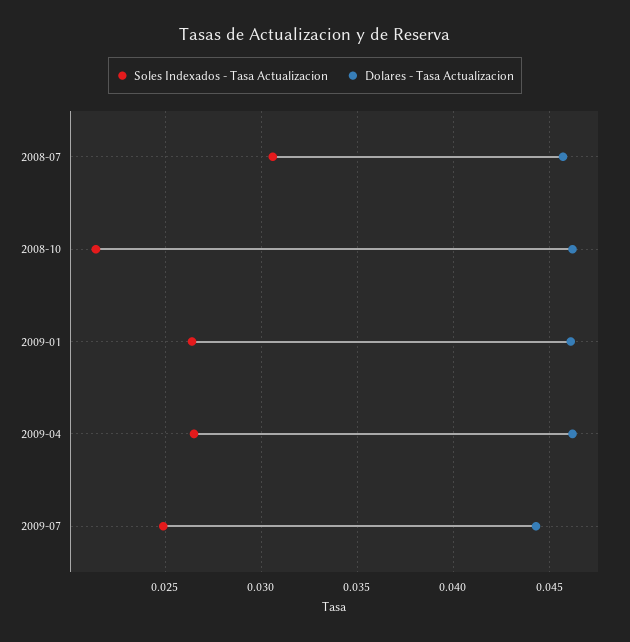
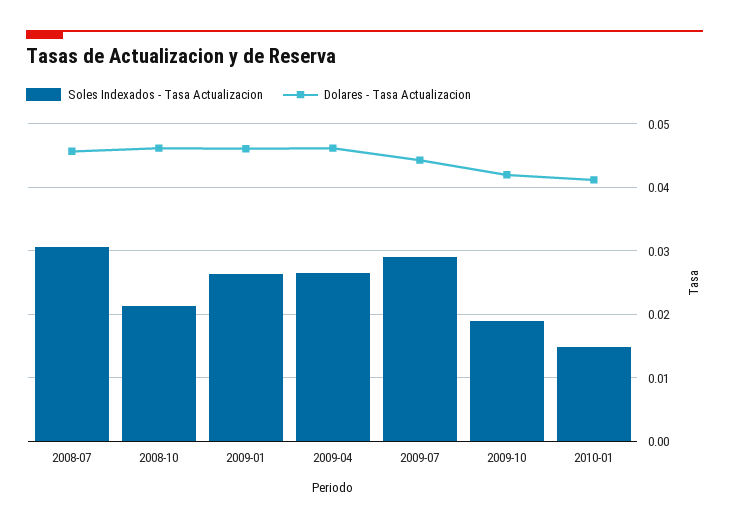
Soles Indexados - Tasa Actualizacion, 2009-07: 0.025 -> 0.029
Soles Indexados - Tasa Actualizacion, 2009-10: none -> 0.019
Dolares - Tasa Actualizacion, 2009-10: none -> 0.042
Soles Indexados - Tasa Actualizacion, 2010-01: none -> 0.015
Dolares - Tasa Actualizacion, 2010-01: none -> 0.041

